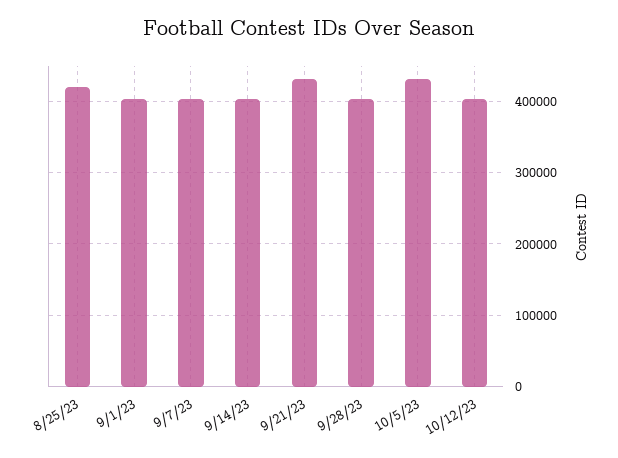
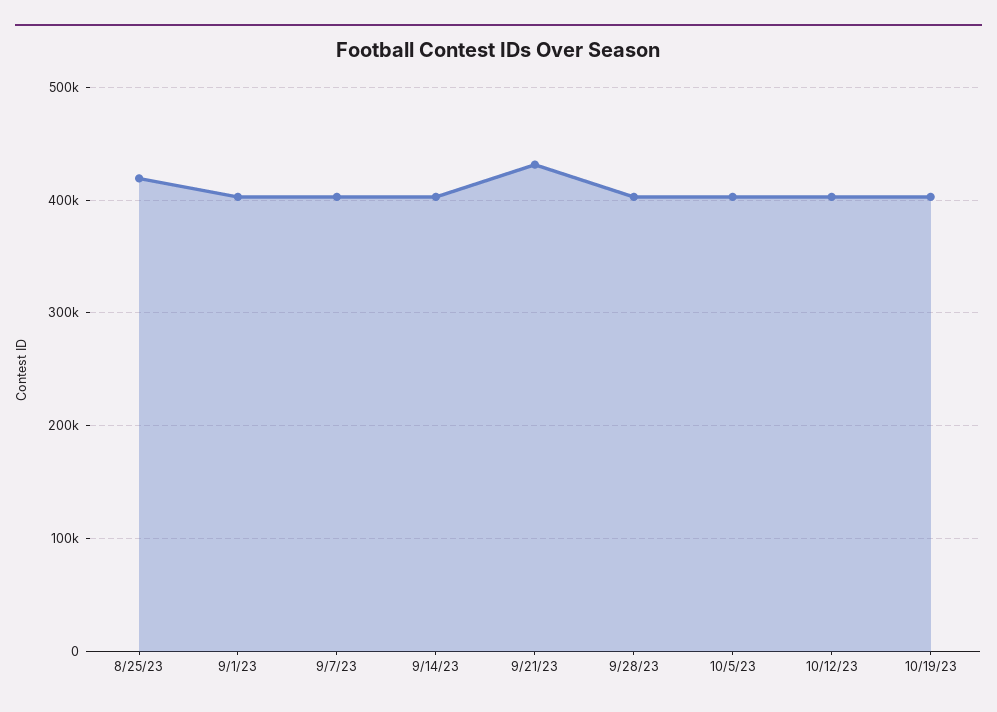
10/5/23: 430000 -> 400000
10/19/23: none -> 400000

